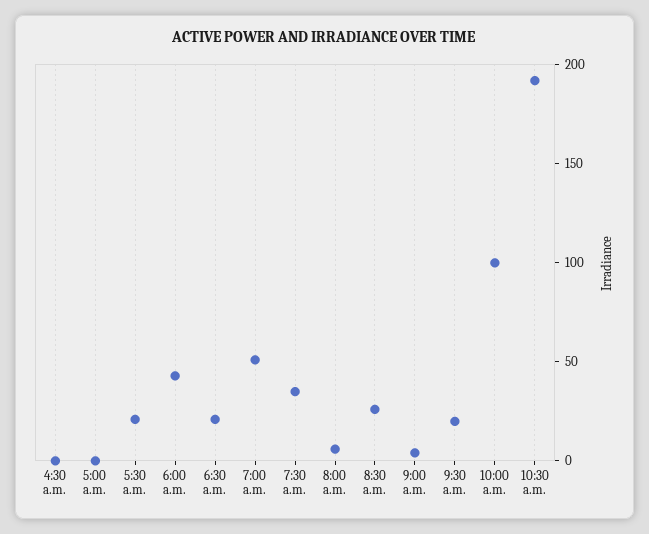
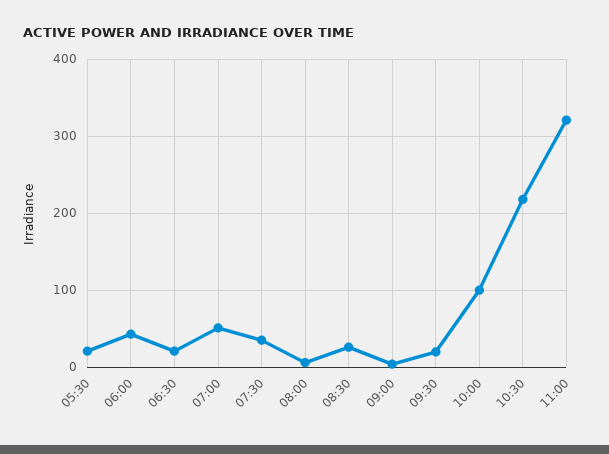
4:30 a.m.: 0 -> none
5:00 a.m.: 0 -> none
10:30 a.m.: 190 -> 220
11:00: none -> 320

